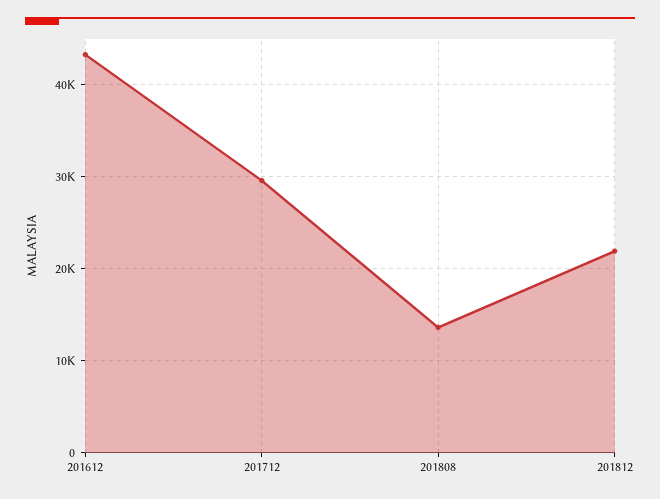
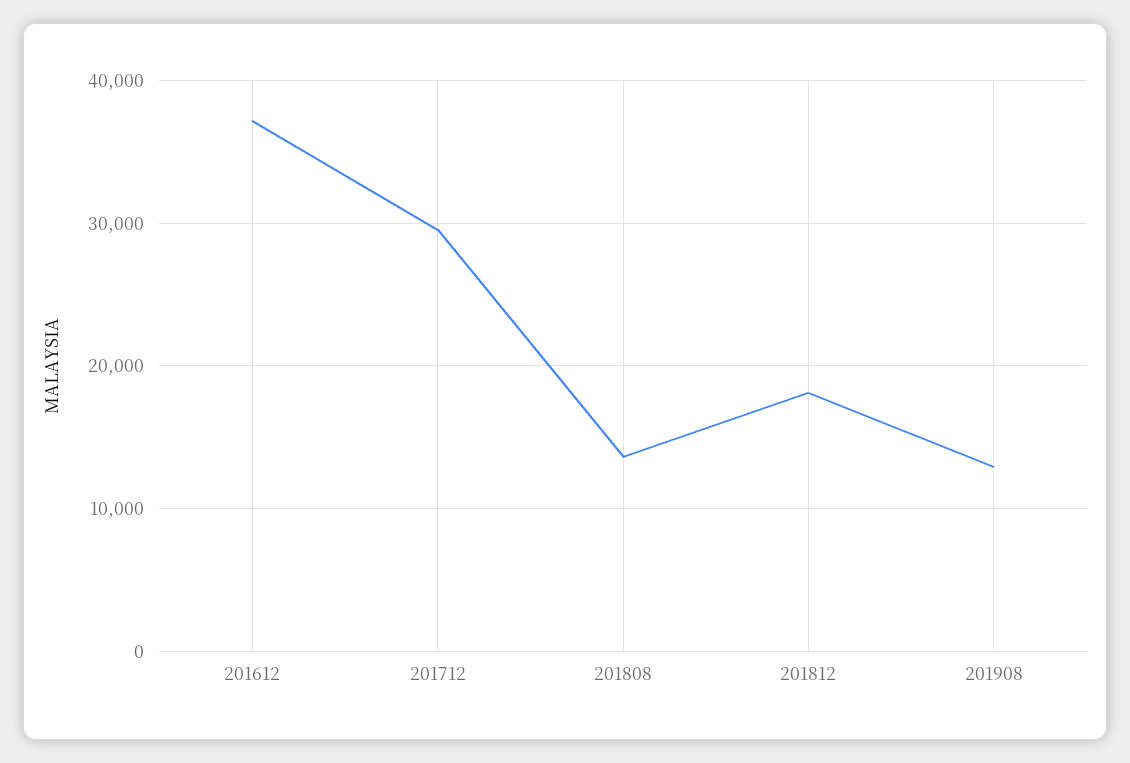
201612: 43000 -> 37000
201812: 22000 -> 18000
201908: none -> 13000

